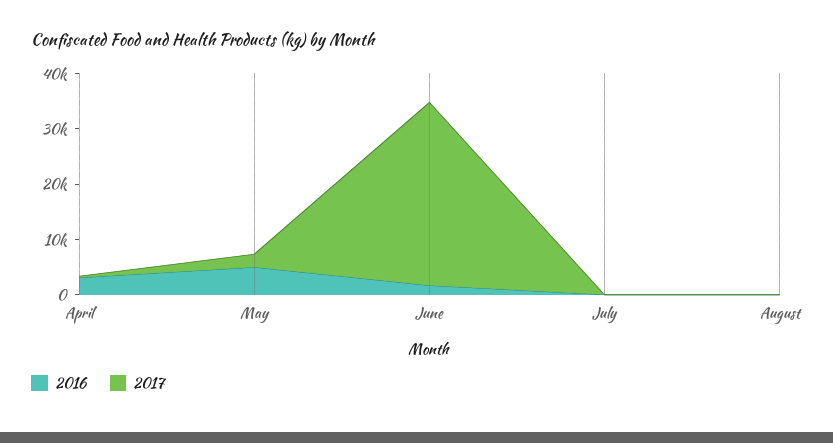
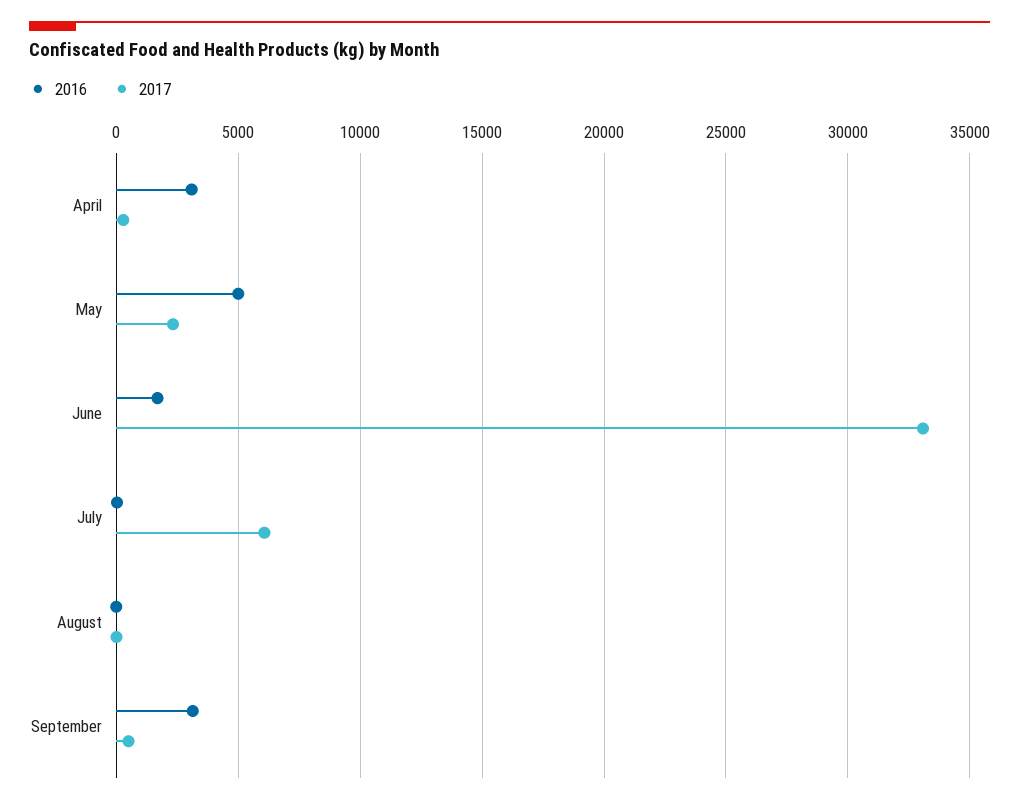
2017, July: 0 -> 6000
2016, September: none -> 3000
2017, September: none -> 500

